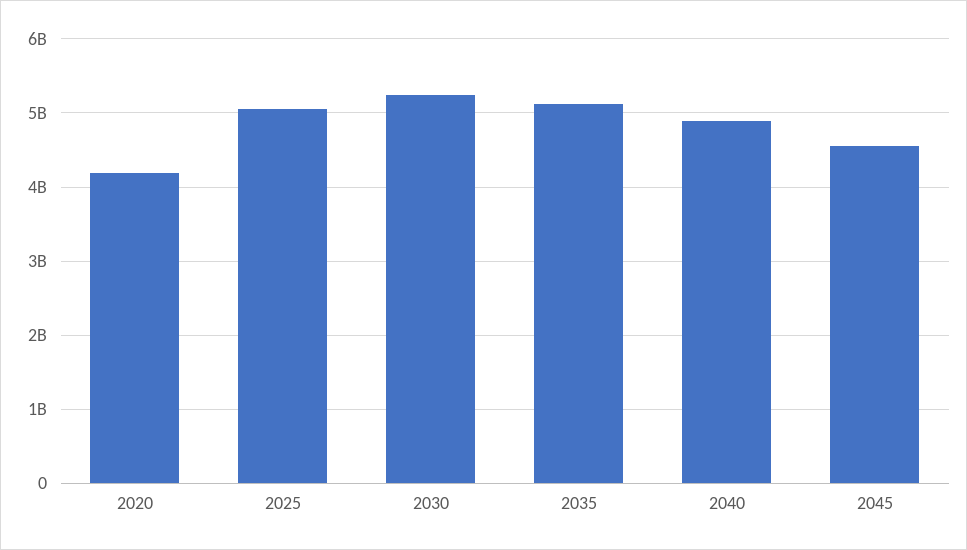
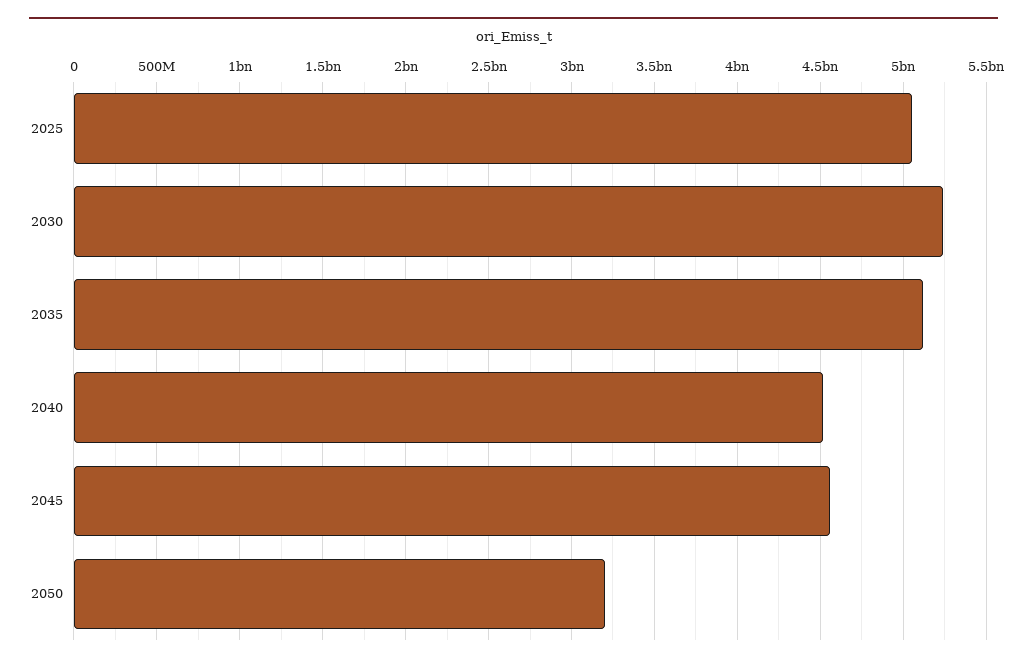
2020: 4200000000 -> none
2040: 4900000000 -> 4500000000
2050: none -> 3200000000

